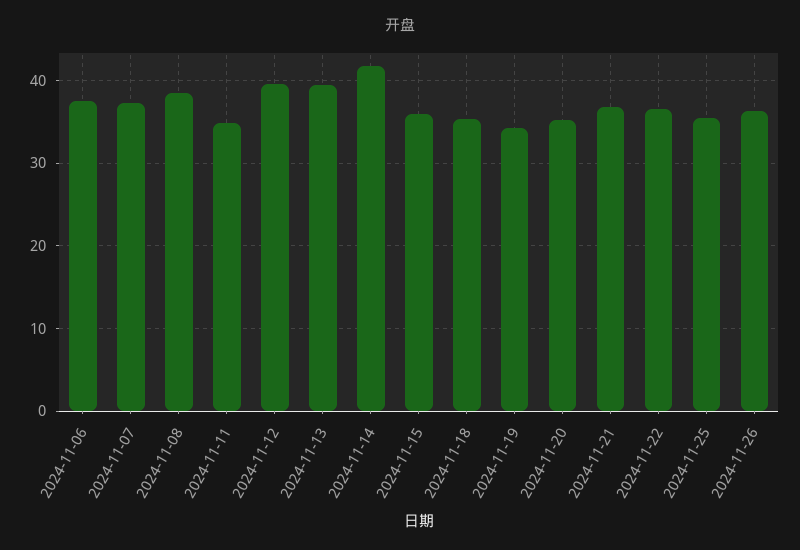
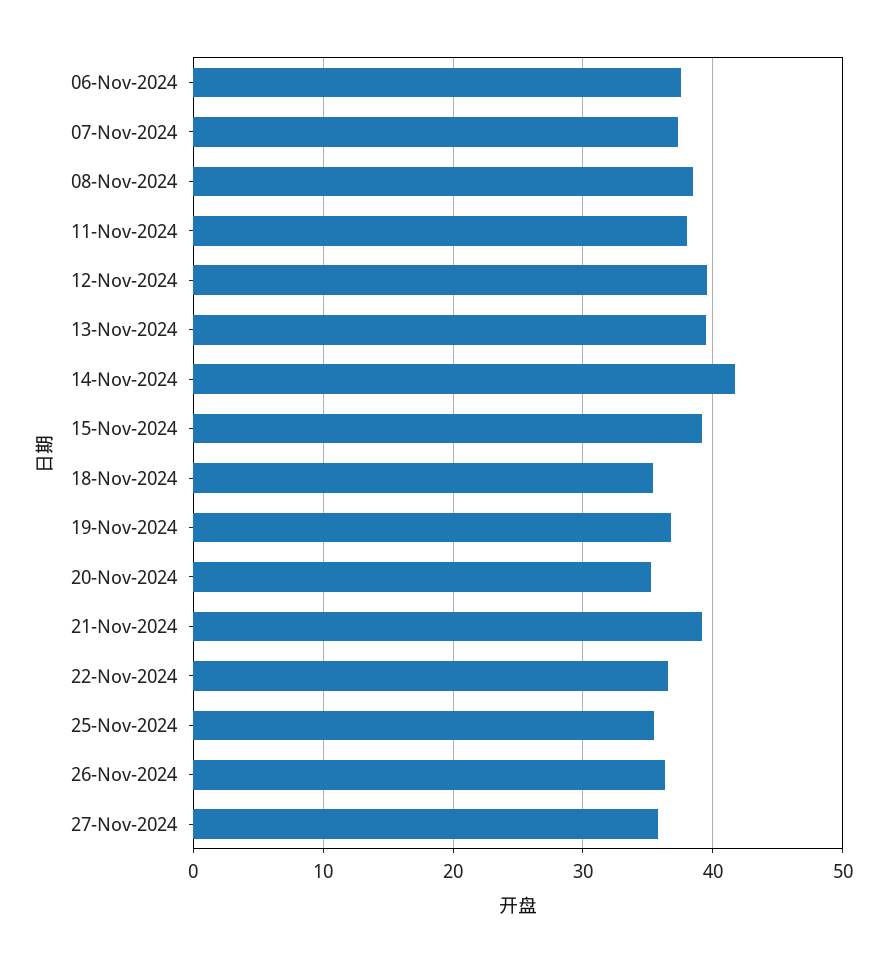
2024-11-11: 35 -> 38
2024-11-15: 36 -> 39
2024-11-19: 34 -> 37
2024-11-21: 37 -> 39
27-Nov-2024: none -> 36

